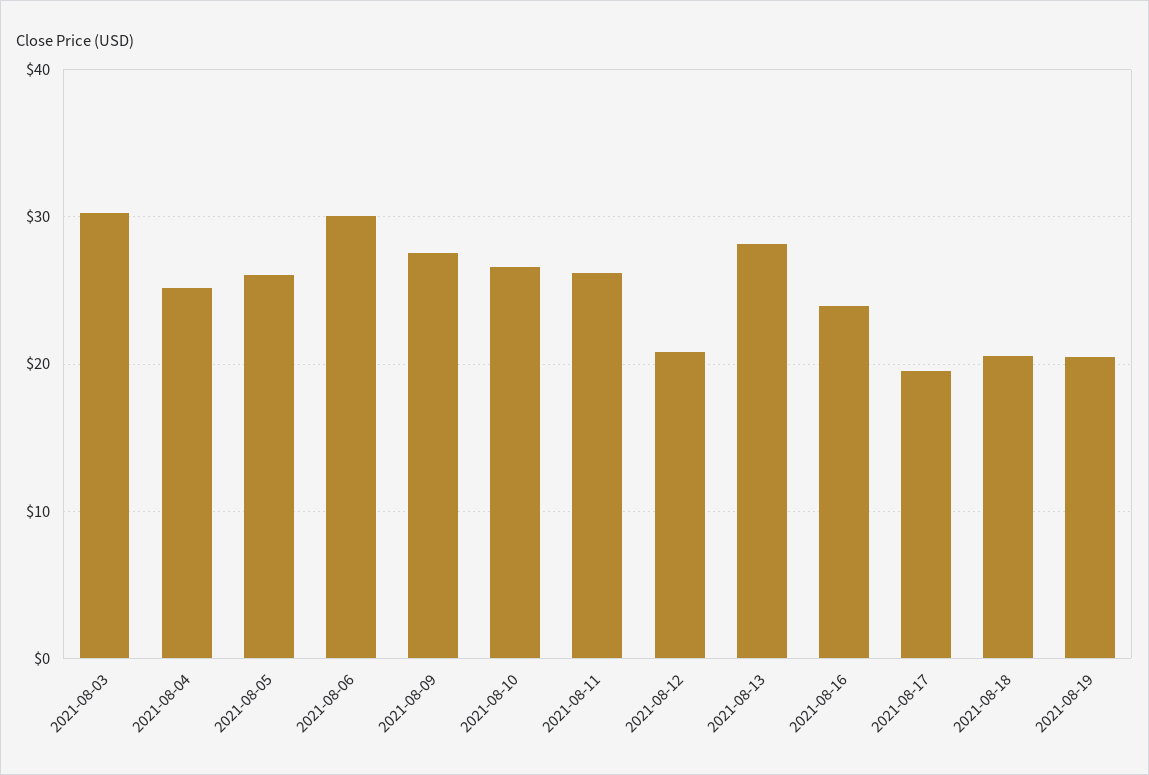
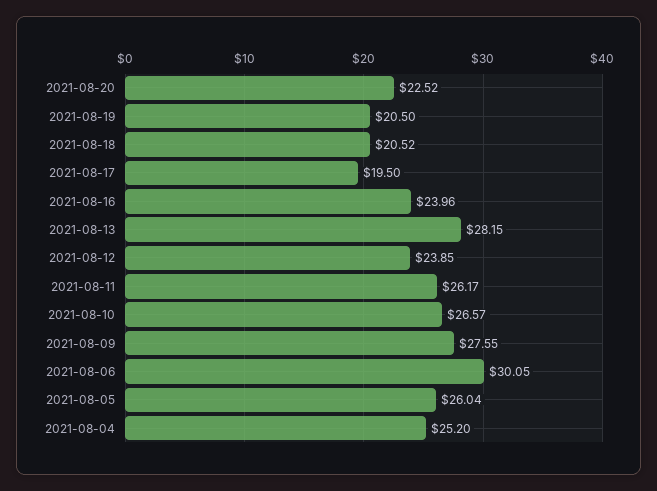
2021-08-03: 30 -> none
2021-08-12: 21 -> 23.85
2021-08-20: none -> 22.52

